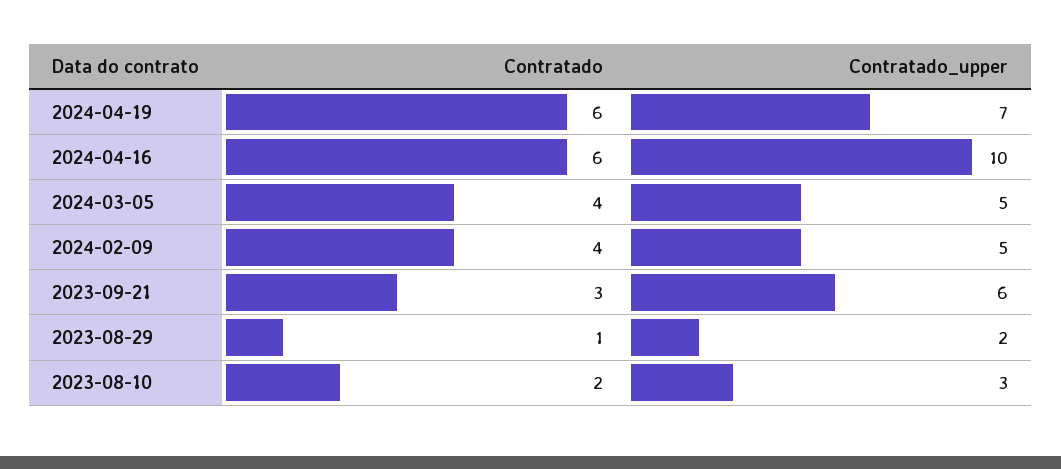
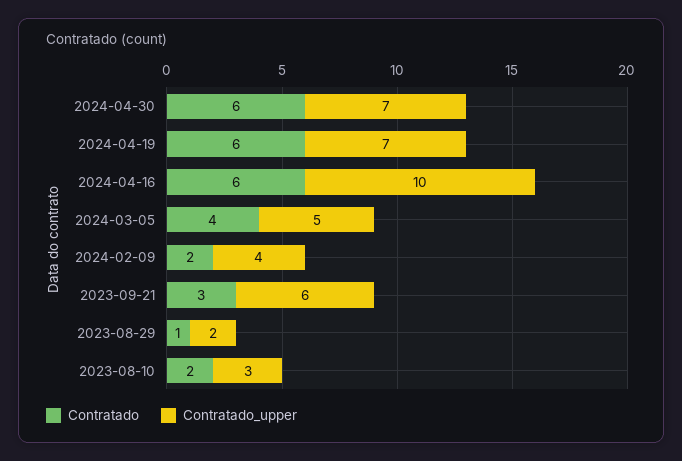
Contratado, 2024-02-09: 4 -> 2
Contratado_upper, 2024-02-09: 5 -> 4
Contratado, 2024-04-30: none -> 6
Contratado_upper, 2024-04-30: none -> 7

